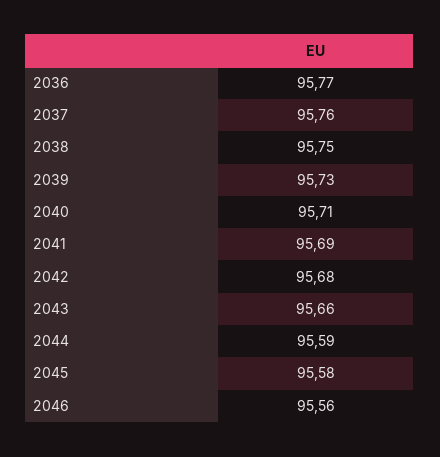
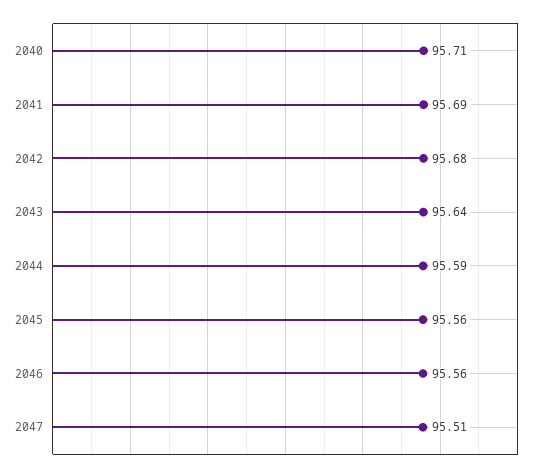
2036: 95.77 -> none
2037: 95.76 -> none
2038: 95.75 -> none
2039: 95.73 -> none
2043: 95.66 -> 95.64
2045: 95.58 -> 95.56
2047: none -> 95.51

